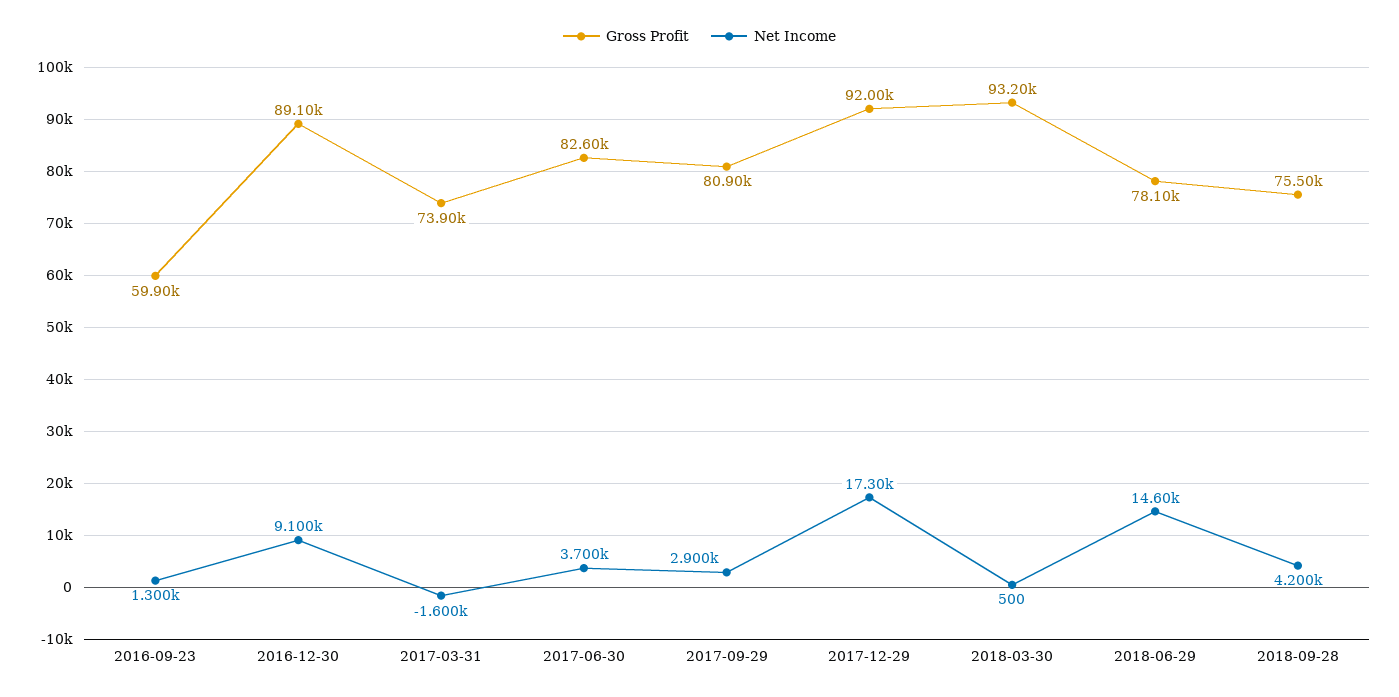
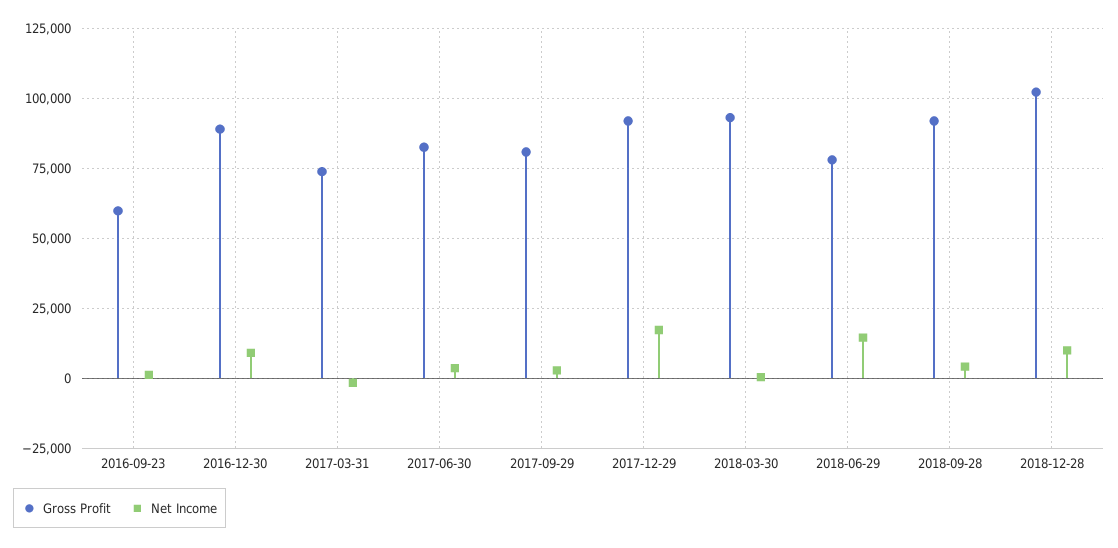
Gross Profit, 2018-09-28: 75500 -> 92500
Gross Profit, 2018-12-28: none -> 102500
Net Income, 2018-12-28: none -> 10000

